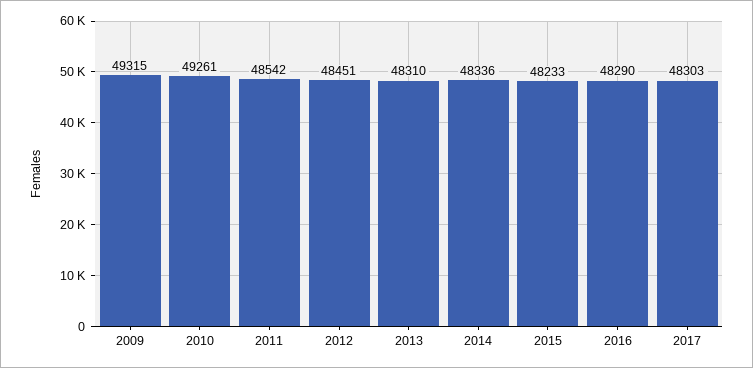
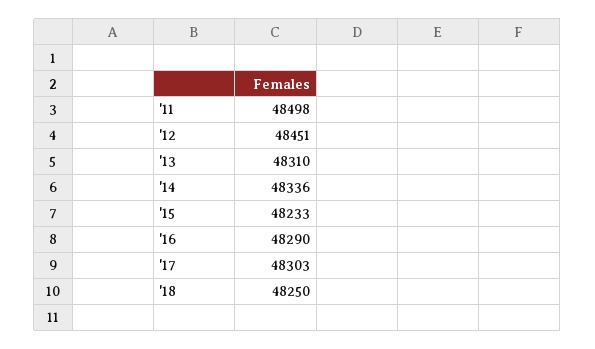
2009: 49315 -> none
2010: 49261 -> none
2011: 48542 -> 48498
'18: none -> 48250

